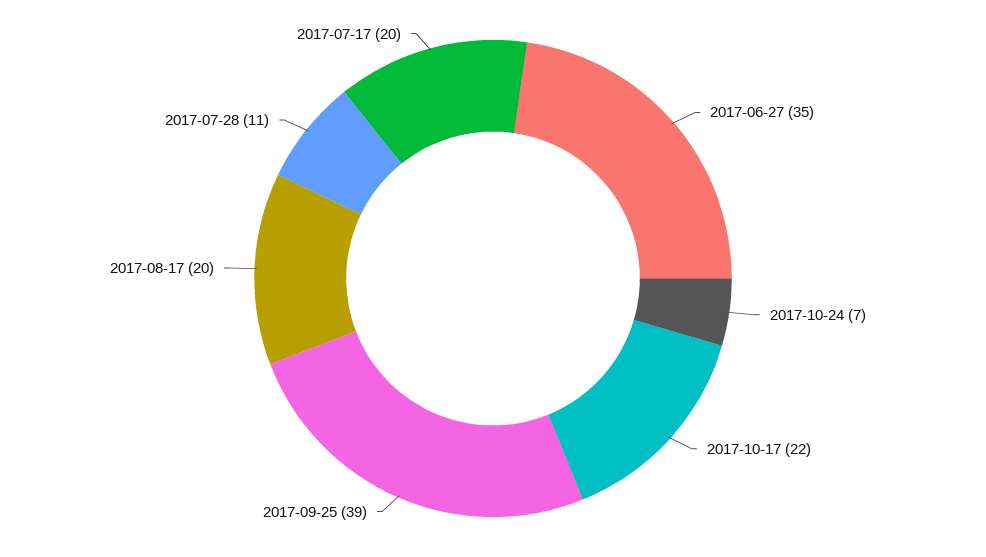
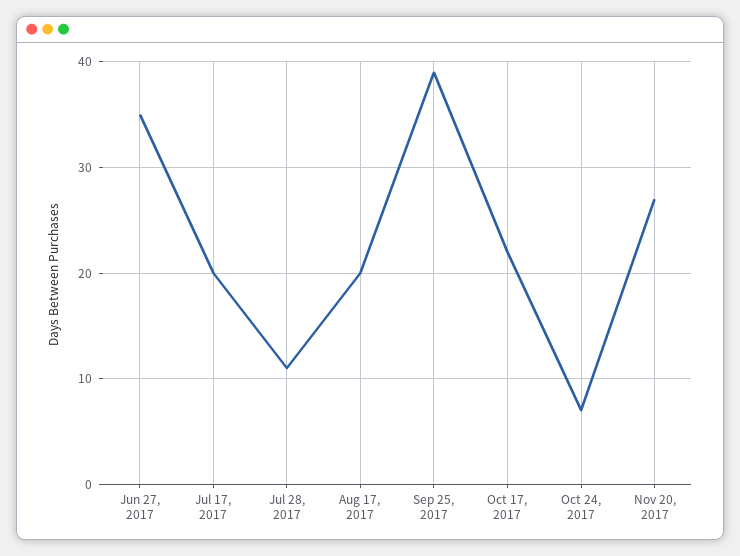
Nov 20, 2017: none -> 27

